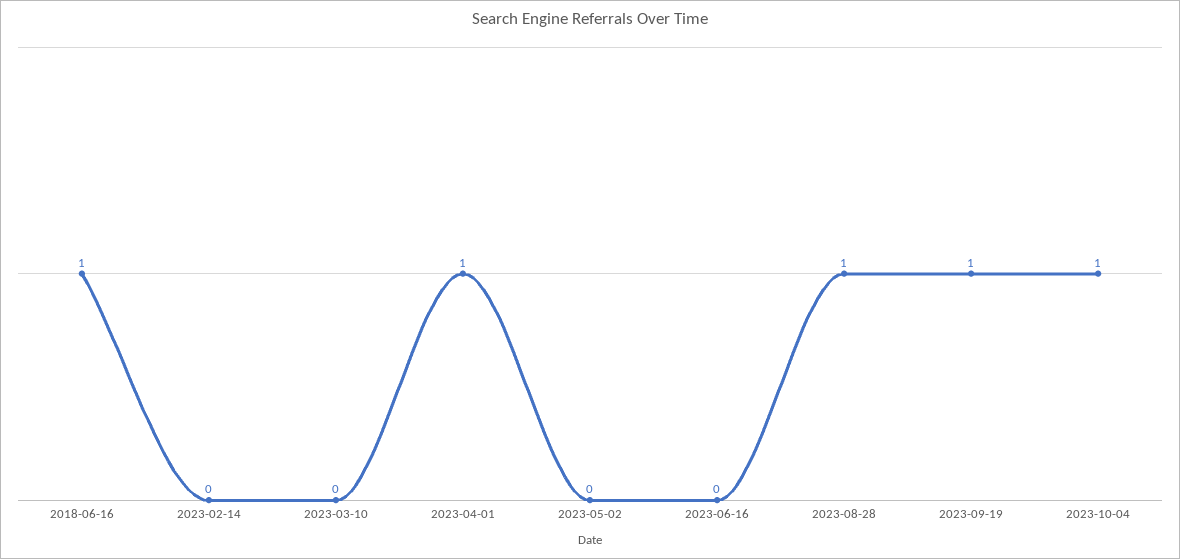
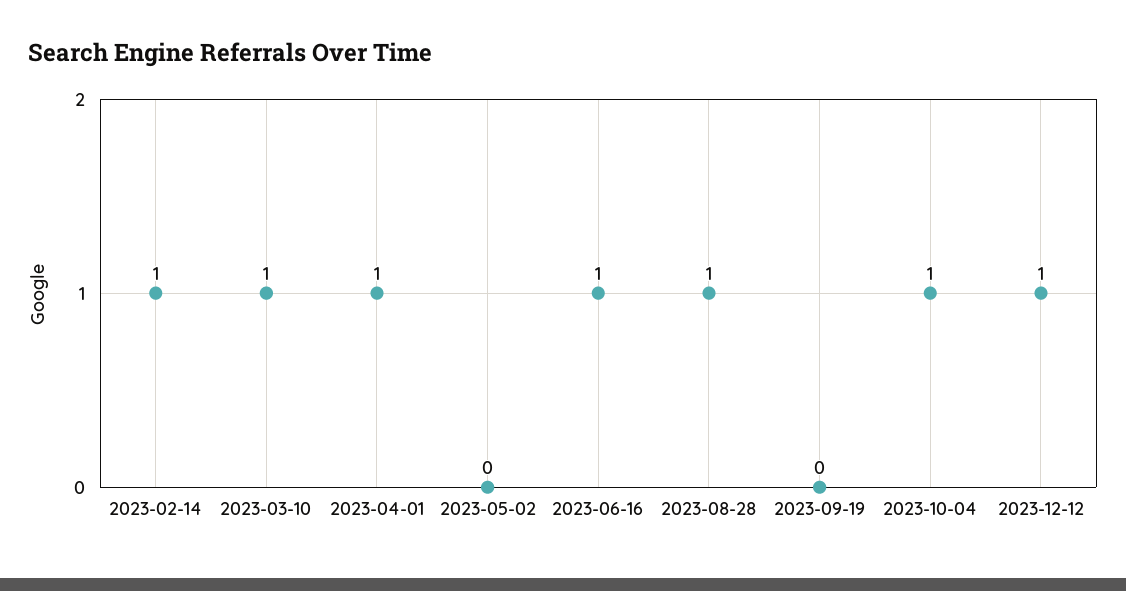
2018-06-16: 1 -> none
2023-02-14: 0 -> 1
2023-03-10: 0 -> 1
2023-06-16: 0 -> 1
2023-09-19: 1 -> 0
2023-12-12: none -> 1

